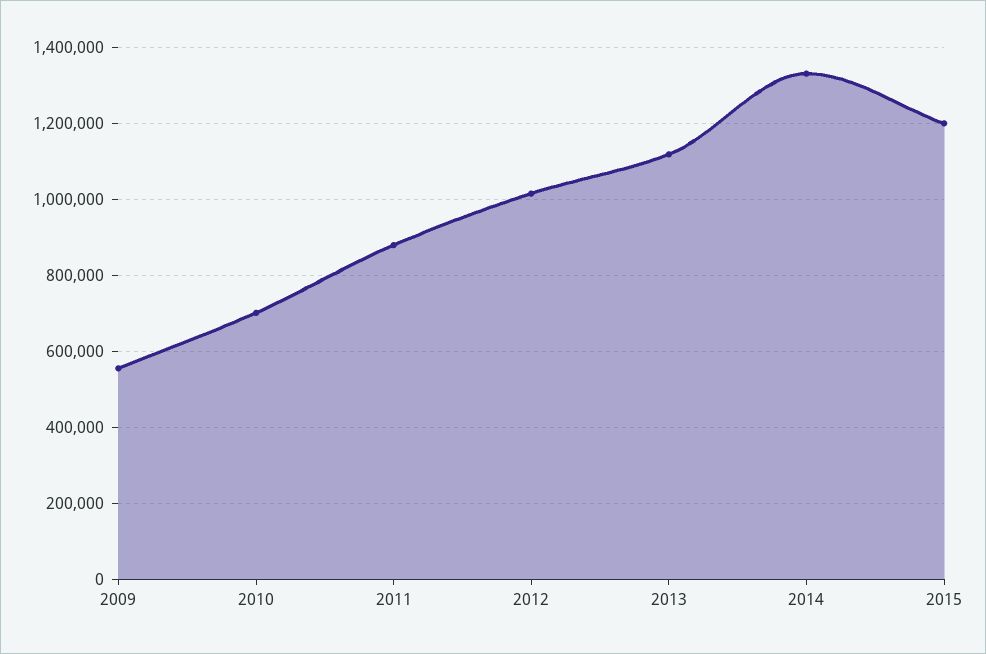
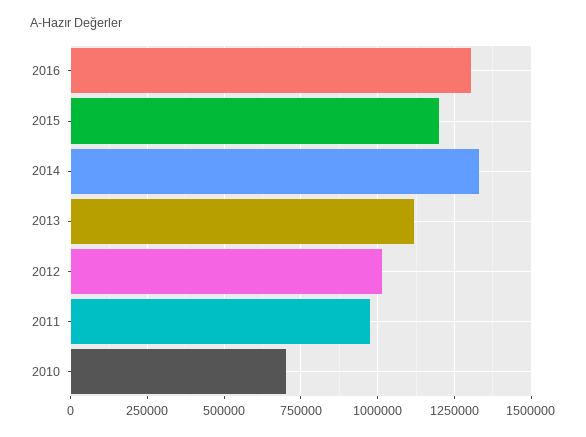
2009: 560000 -> none
2011: 880000 -> 975000
2016: none -> 1300000

